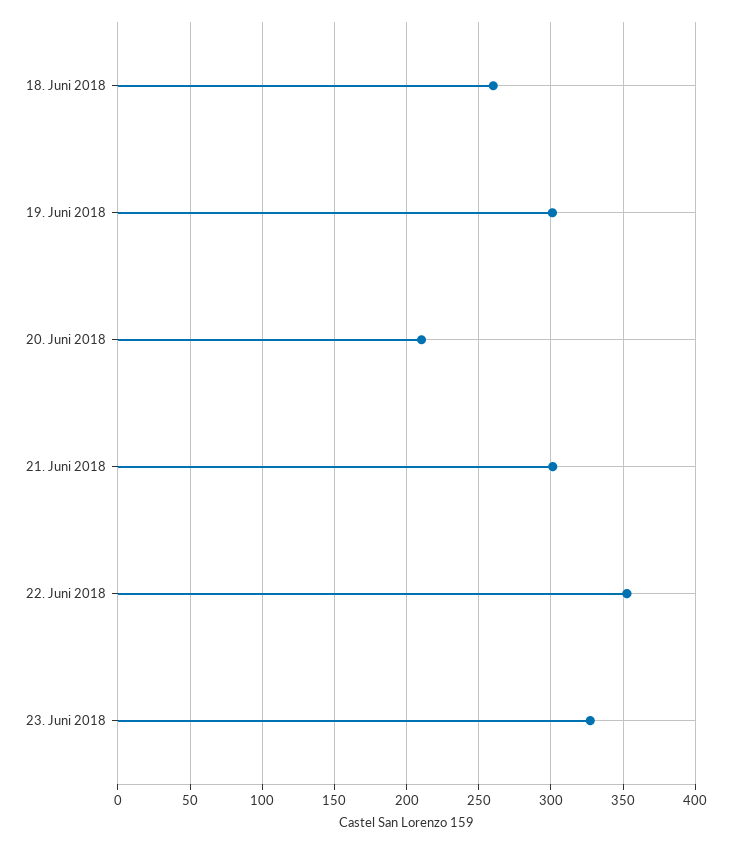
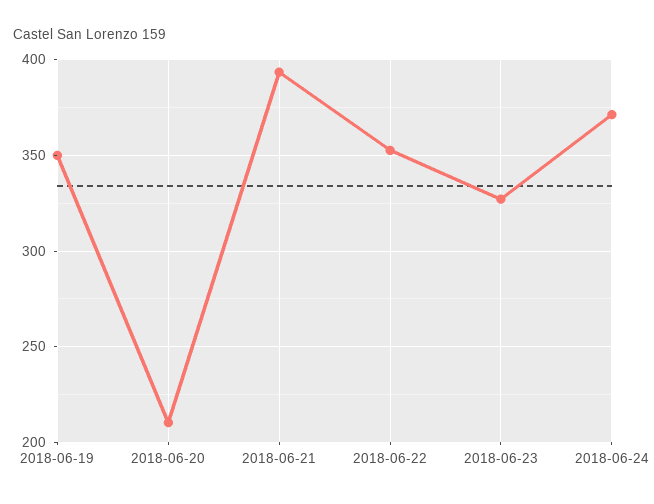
18. Juni 2018: 260 -> none
19. Juni 2018: 300 -> 350
21. Juni 2018: 300 -> 395
2018-06-24: none -> 370

